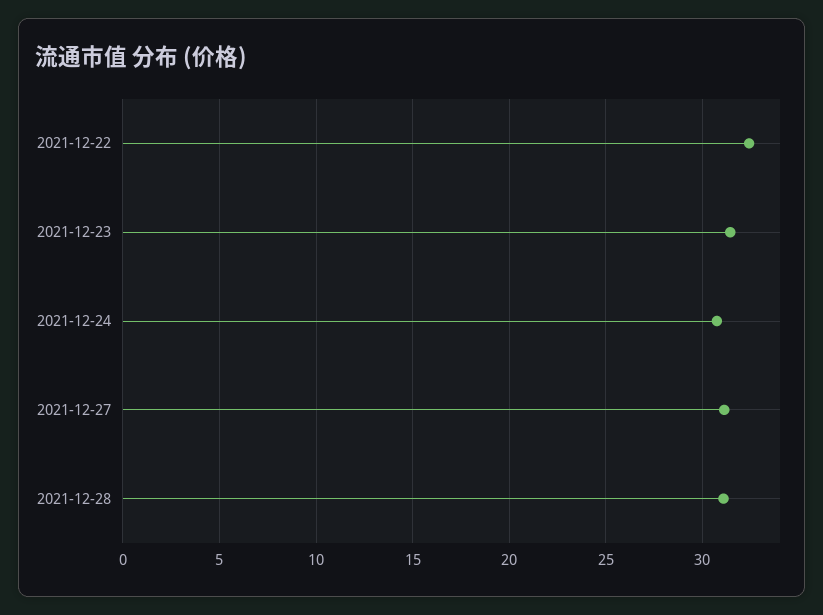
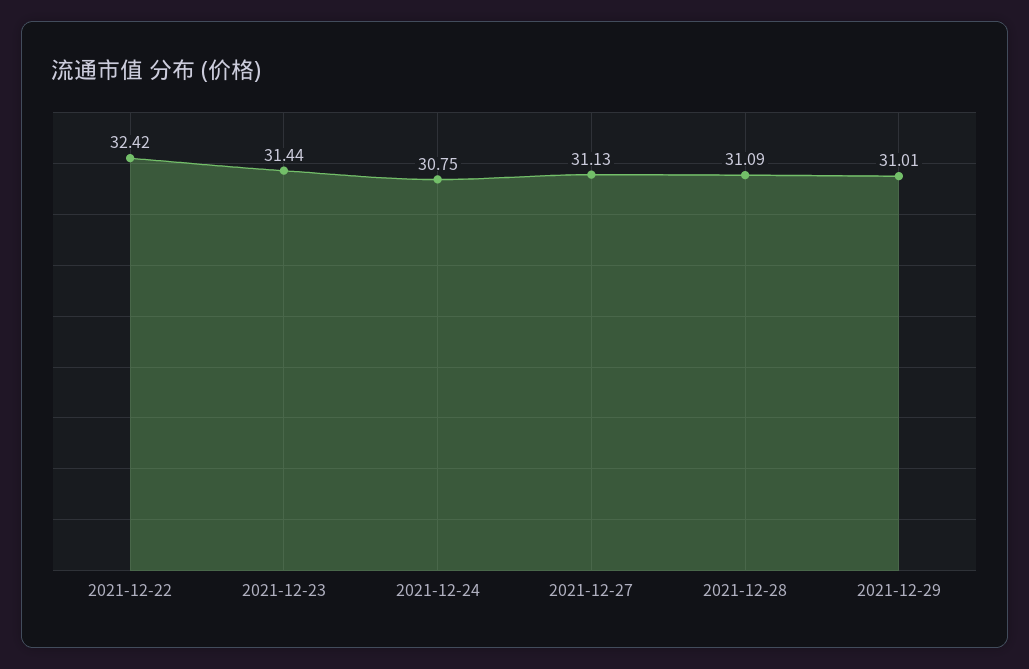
2021-12-29: none -> 31.01

